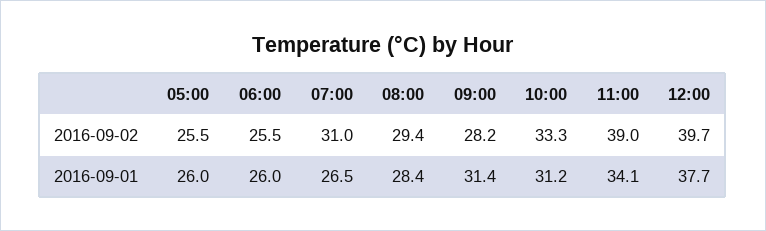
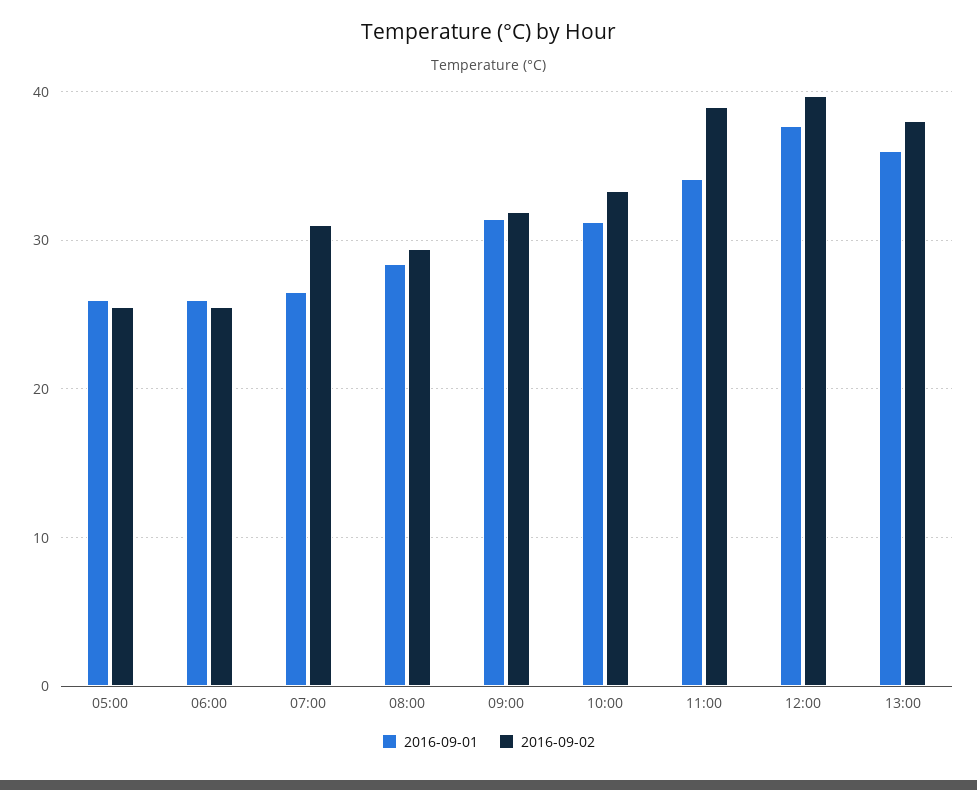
2016-09-02, 09:00: 28.2 -> 32
2016-09-01, 13:00: none -> 36
2016-09-02, 13:00: none -> 38

